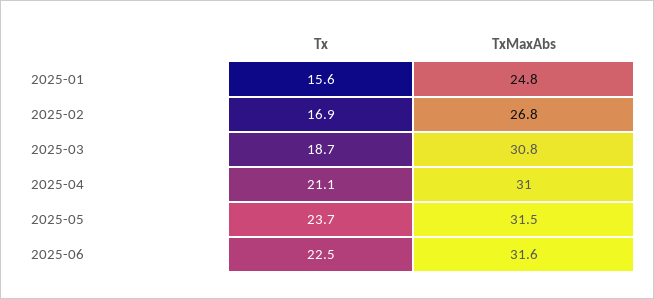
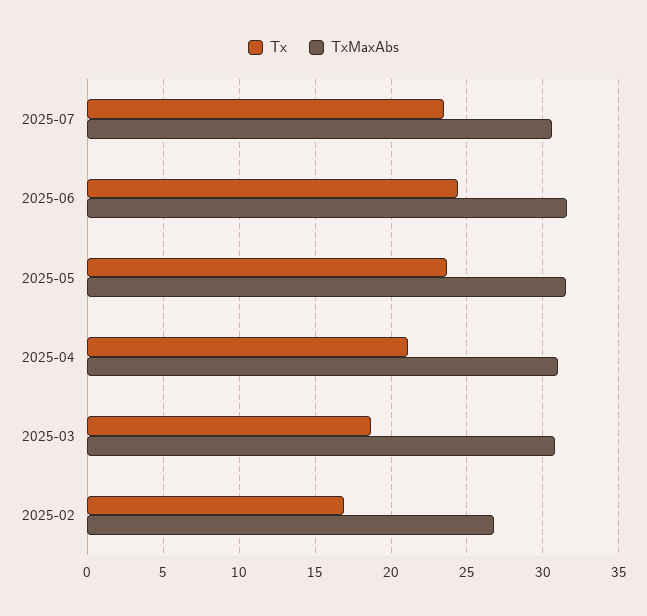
Tx, 2025-01: 15.6 -> none
TxMaxAbs, 2025-01: 24.8 -> none
Tx, 2025-06: 22.5 -> 24.5
Tx, 2025-07: none -> 23.5
TxMaxAbs, 2025-07: none -> 30.5

